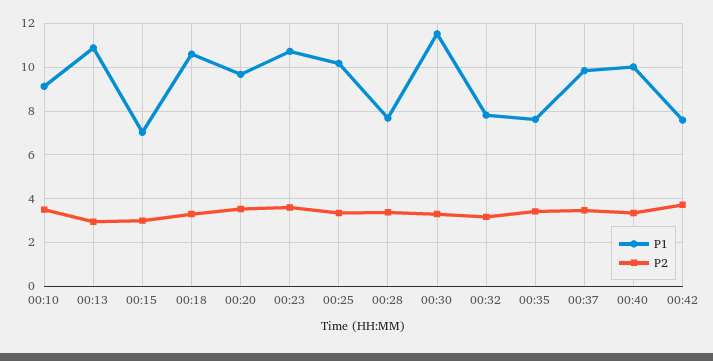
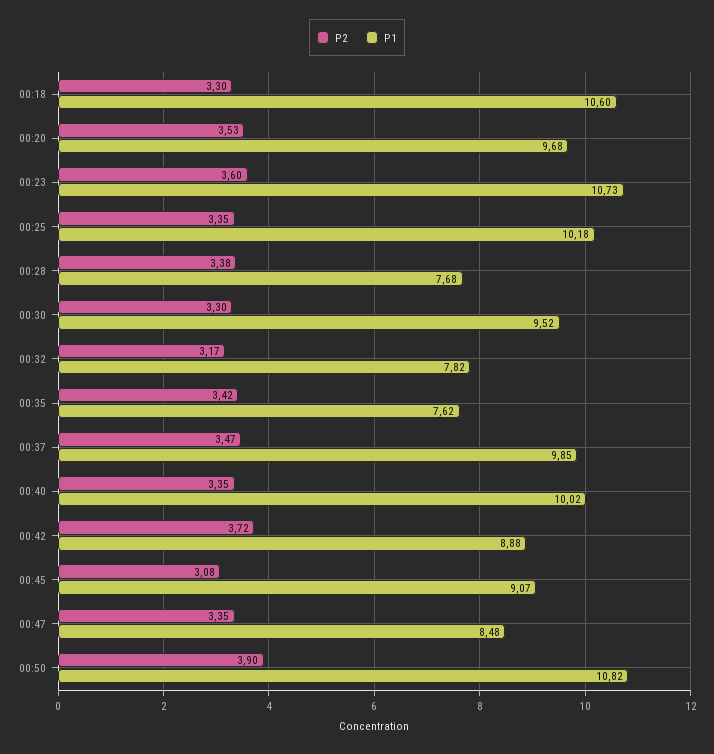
P1, 00:10: 9 -> none
P2, 00:10: 3.5 -> none
P1, 00:13: 11 -> none
P2, 00:13: 3 -> none
P1, 00:15: 7 -> none
P2, 00:15: 3 -> none
P1, 00:30: 11.5 -> 9.52
P1, 00:42: 7.5 -> 8.88
P2, 00:45: none -> 3.08
P1, 00:45: none -> 9.07
P2, 00:47: none -> 3.35
P1, 00:47: none -> 8.48
P2, 00:50: none -> 3.9
P1, 00:50: none -> 10.82

